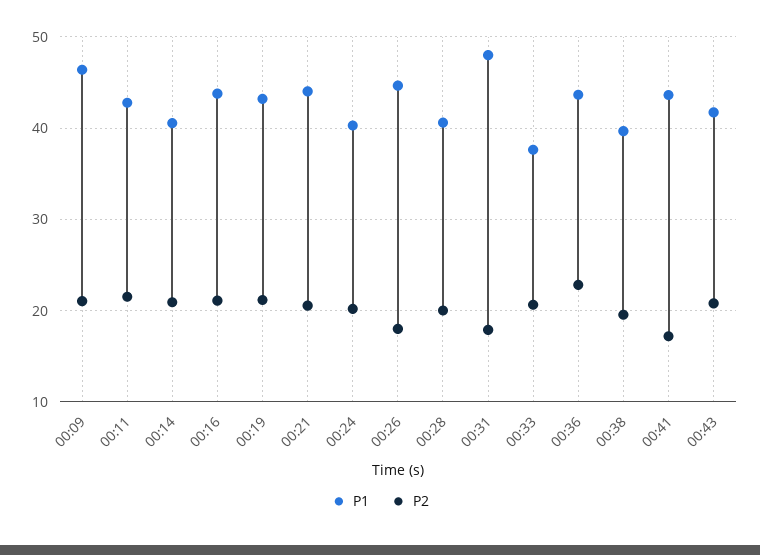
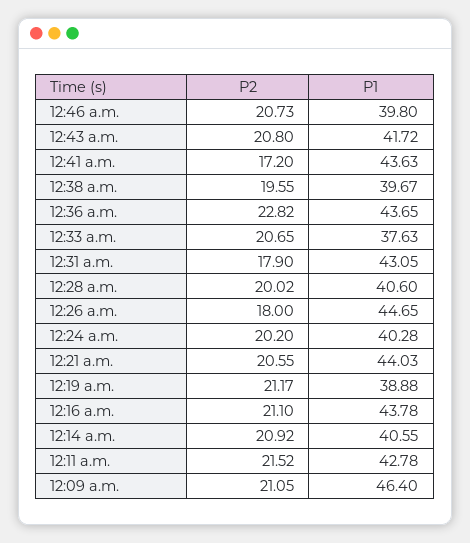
P1, 00:19: 43 -> 38.88
P1, 00:31: 48 -> 43.05
P2, 12:46 a.m.: none -> 20.73
P1, 12:46 a.m.: none -> 39.8

